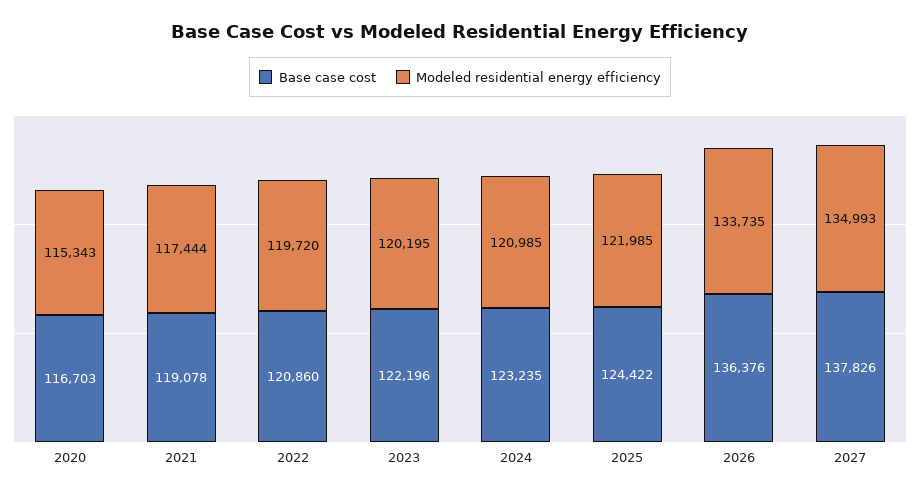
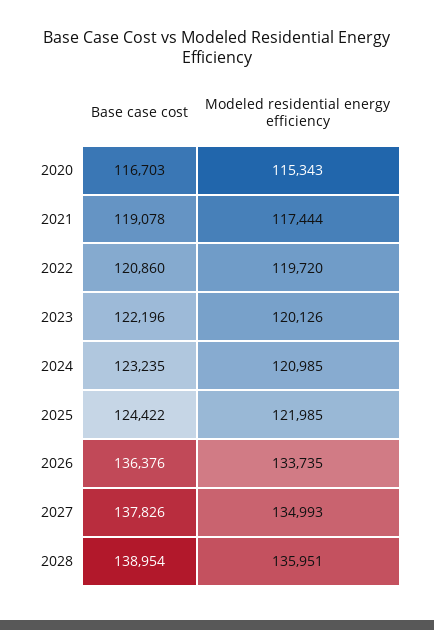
Modeled residential energy efficiency, 2023: 120195 -> 120126
Base case cost, 2028: none -> 138954
Modeled residential energy efficiency, 2028: none -> 135951

